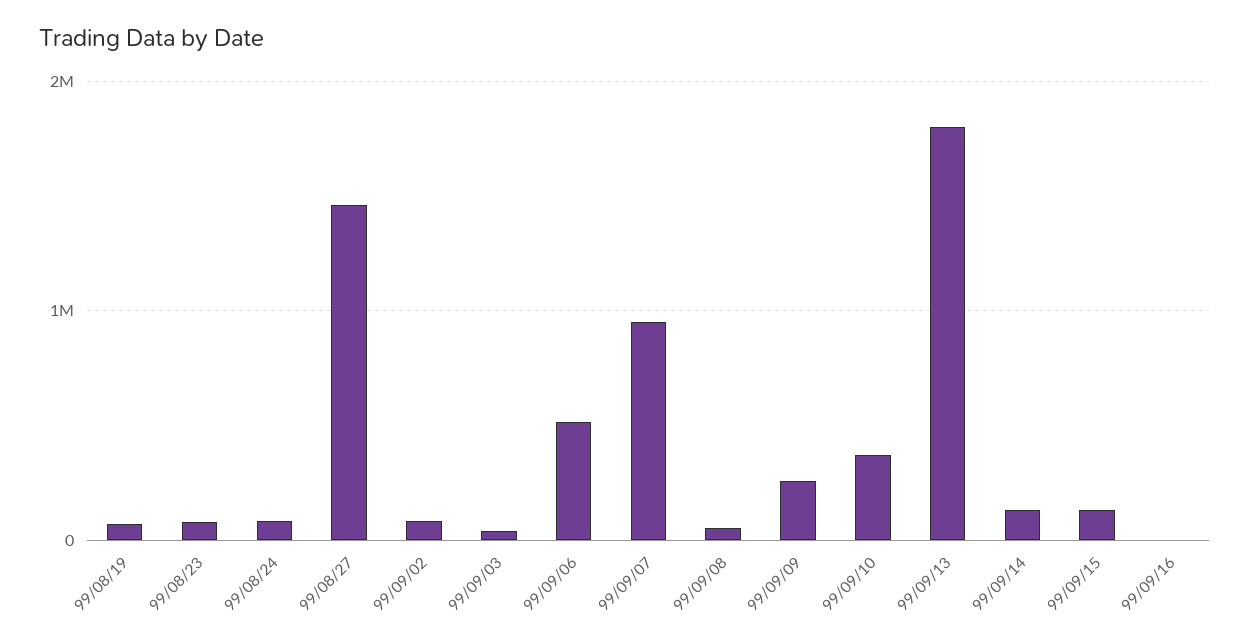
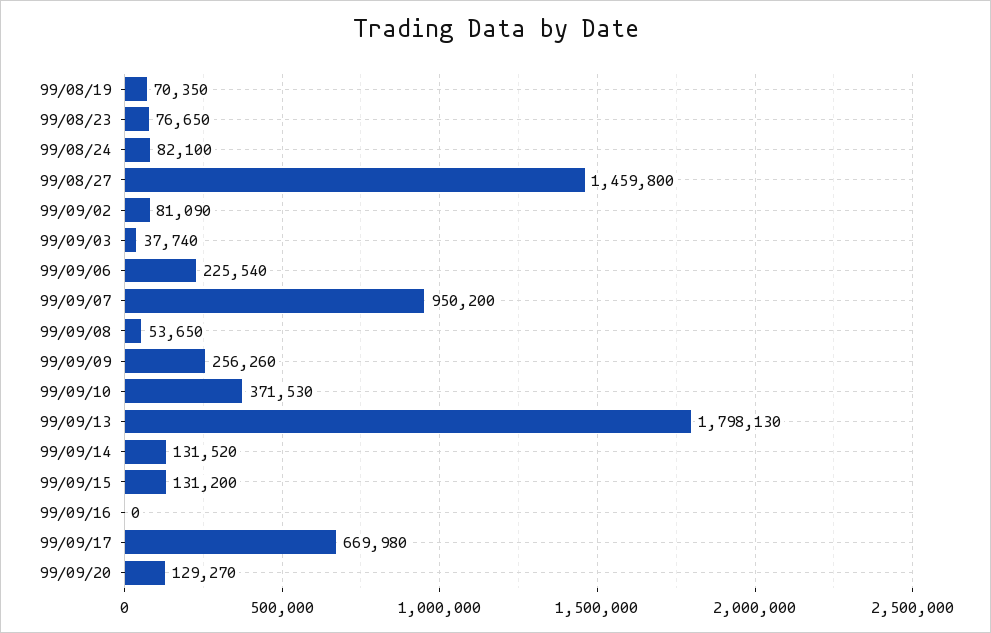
99/09/06: 500000 -> 225540
99/09/17: none -> 669980
99/09/20: none -> 129270

